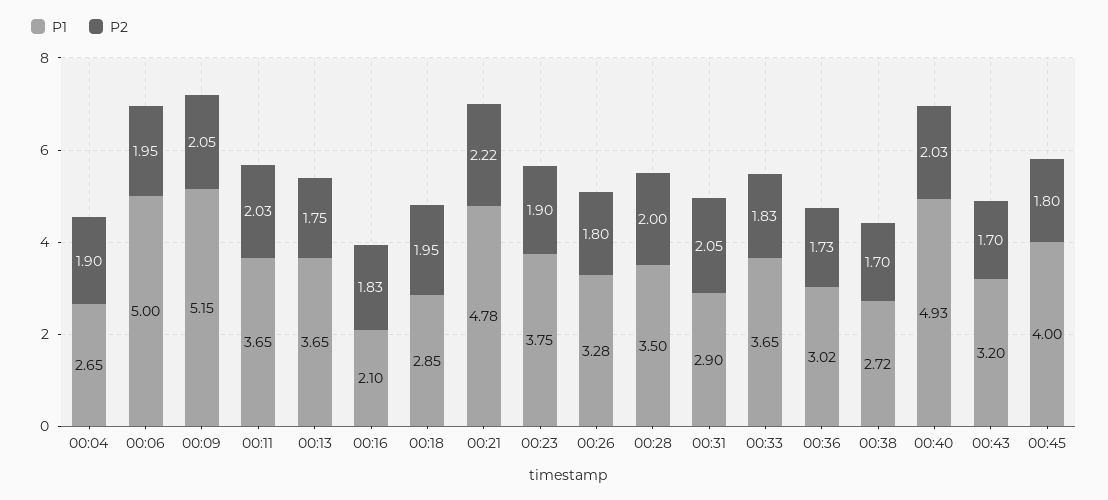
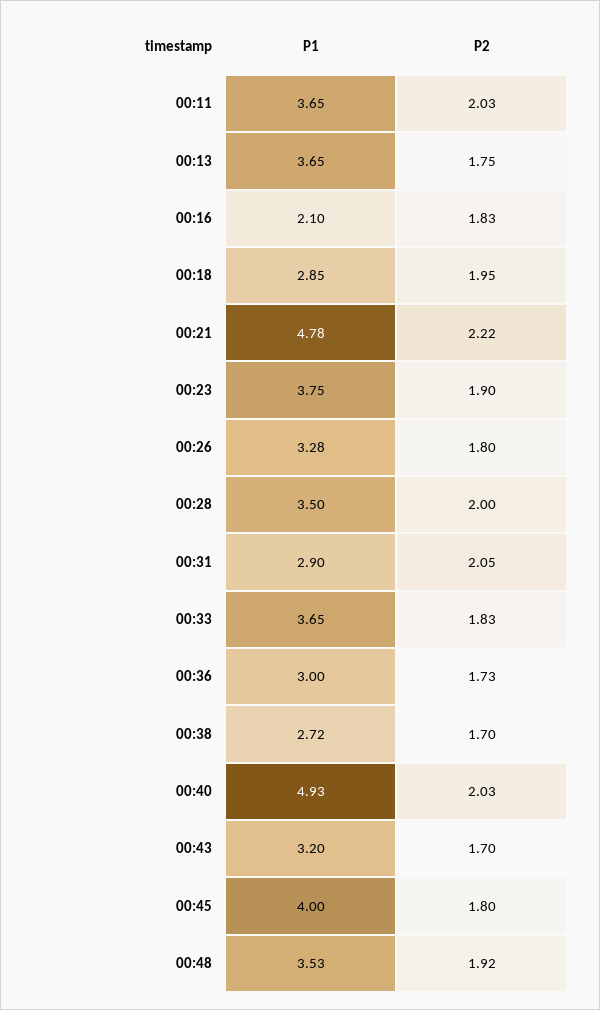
P1, 00:04: 2.65 -> none
P2, 00:04: 1.9 -> none
P1, 00:06: 5 -> none
P2, 00:06: 1.95 -> none
P1, 00:09: 5.15 -> none
P2, 00:09: 2.05 -> none
P1, 00:36: 3.02 -> 3
P1, 00:48: none -> 3.53
P2, 00:48: none -> 1.92

